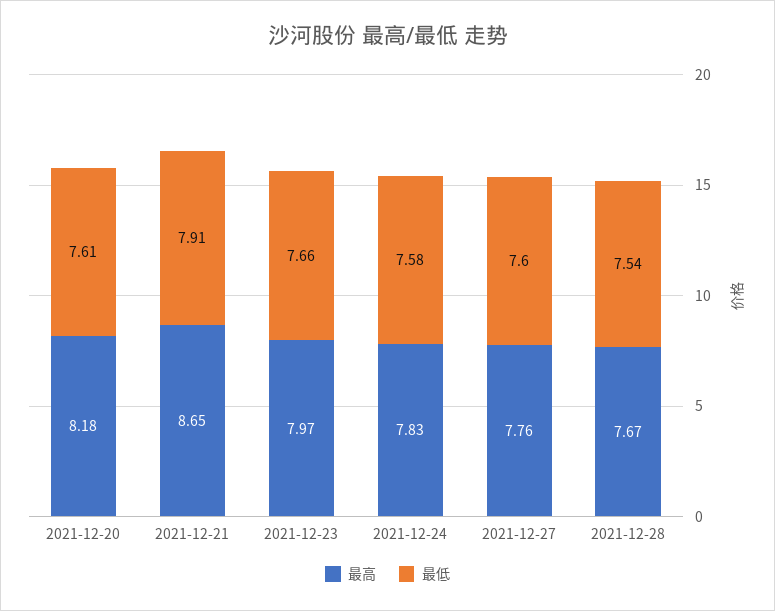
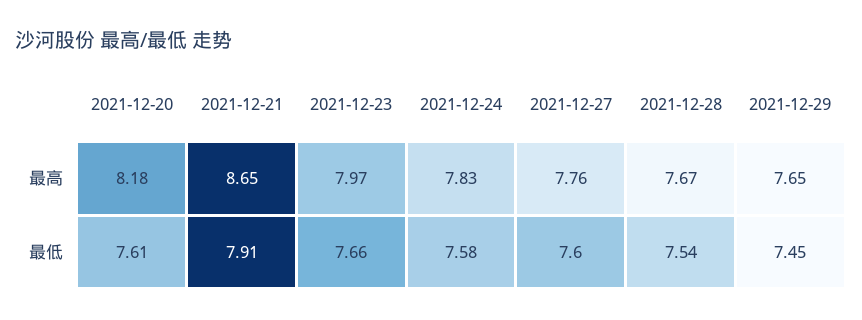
最高, 2021-12-29: none -> 7.65
最低, 2021-12-29: none -> 7.45

